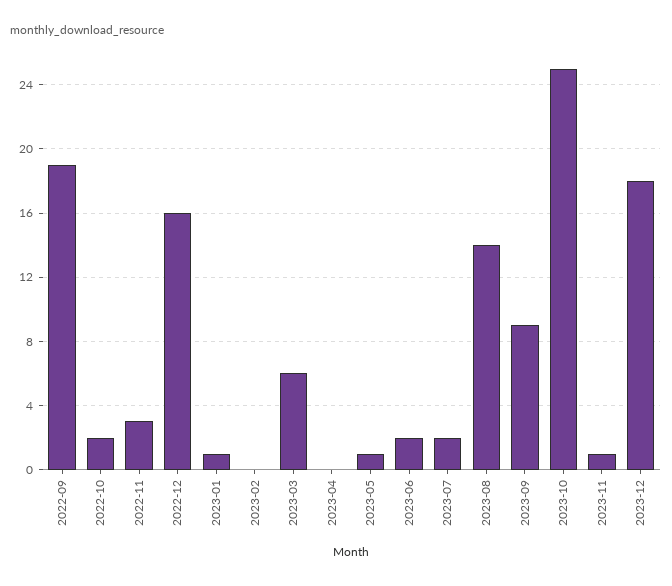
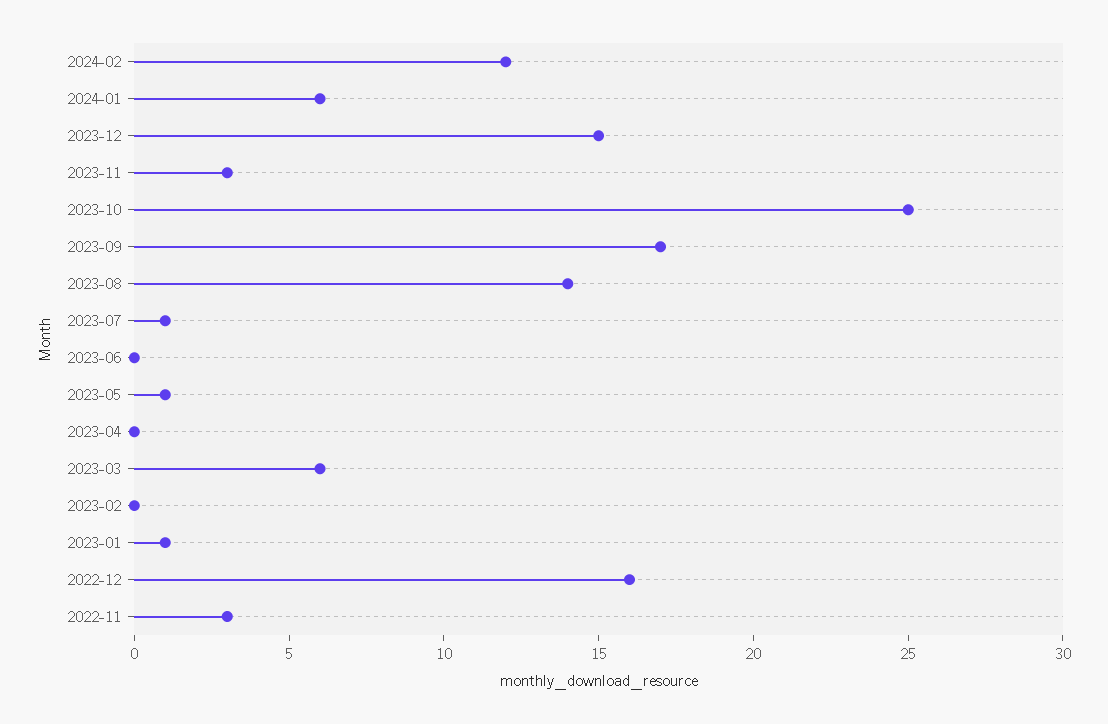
2022-09: 19 -> none
2022-10: 2 -> none
2023-06: 2 -> 0
2023-07: 2 -> 1
2023-09: 9 -> 17
2023-11: 1 -> 3
2023-12: 18 -> 15
2024-02: none -> 12
2024-01: none -> 6

